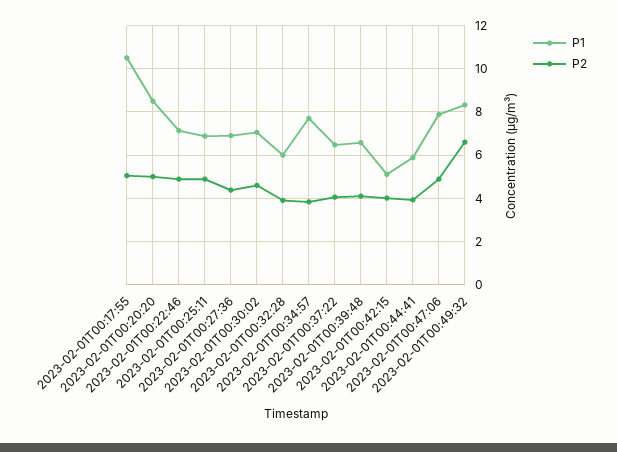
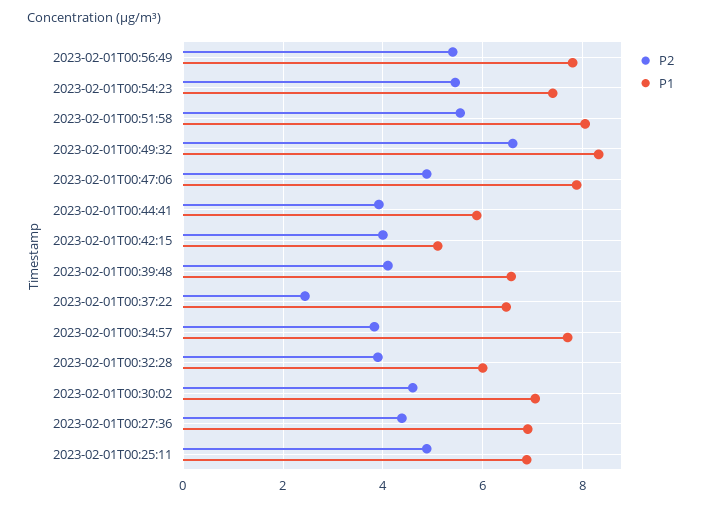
P1, 2023-02-01T00:17:55: 10.5 -> none
P2, 2023-02-01T00:17:55: 5 -> none
P1, 2023-02-01T00:20:20: 8.5 -> none
P2, 2023-02-01T00:20:20: 5 -> none
P1, 2023-02-01T00:22:46: 7 -> none
P2, 2023-02-01T00:22:46: 5 -> none
P2, 2023-02-01T00:37:22: 4 -> 2.4
P2, 2023-02-01T00:56:49: none -> 5.4
P1, 2023-02-01T00:56:49: none -> 7.8
P2, 2023-02-01T00:54:23: none -> 5.4
P1, 2023-02-01T00:54:23: none -> 7.4
P2, 2023-02-01T00:51:58: none -> 5.6
P1, 2023-02-01T00:51:58: none -> 8

